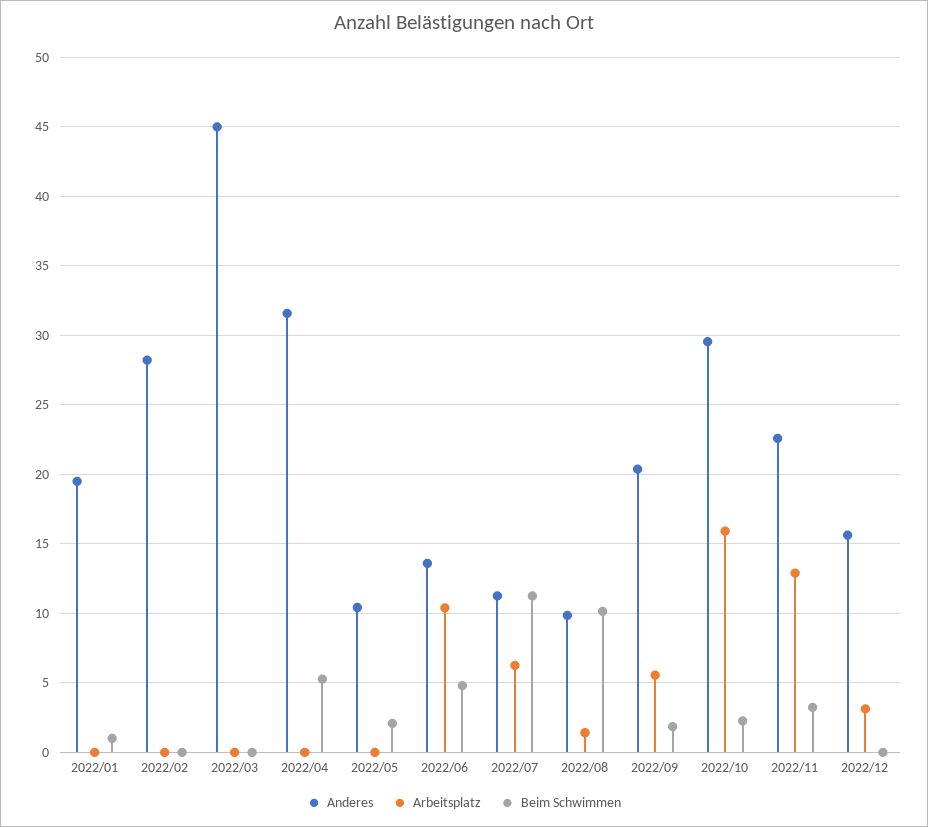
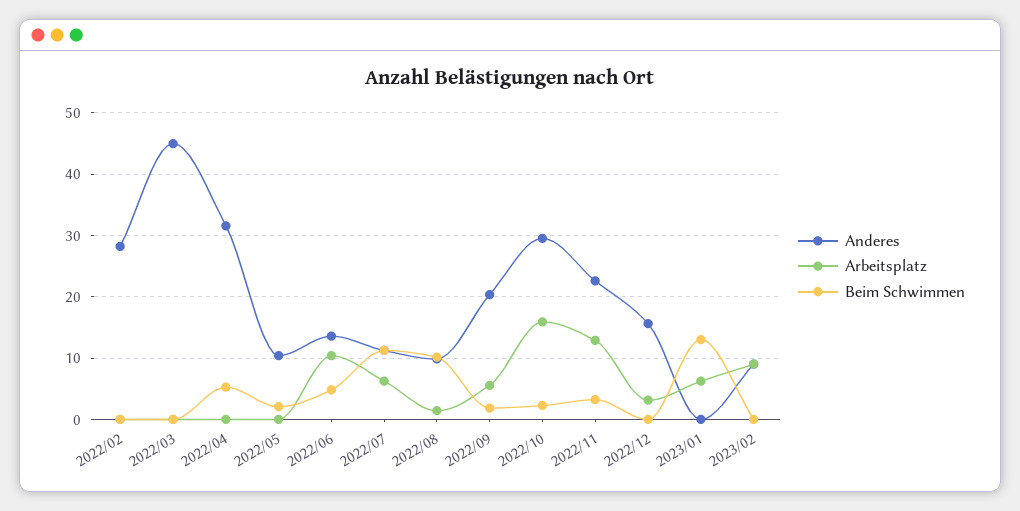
Anderes, 2022/01: 19.5 -> none
Arbeitsplatz, 2022/01: 0 -> none
Beim Schwimmen, 2022/01: 1 -> none
Anderes, 2023/01: none -> 0
Arbeitsplatz, 2023/01: none -> 6
Beim Schwimmen, 2023/01: none -> 13
Anderes, 2023/02: none -> 9
Arbeitsplatz, 2023/02: none -> 9
Beim Schwimmen, 2023/02: none -> 0

